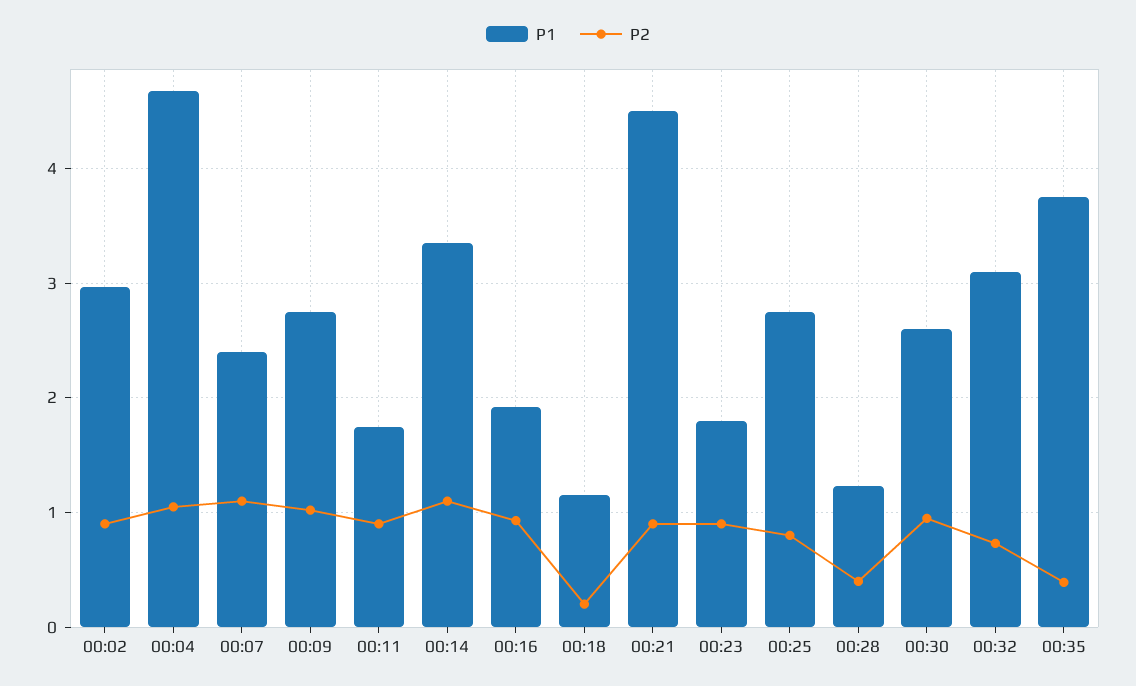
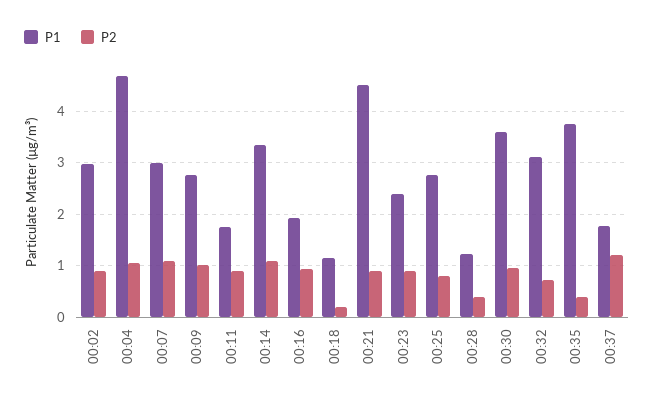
P1, 00:07: 2.4 -> 3
P1, 00:23: 1.8 -> 2.4
P1, 00:30: 2.6 -> 3.6
P1, 00:37: none -> 1.8
P2, 00:37: none -> 1.2

